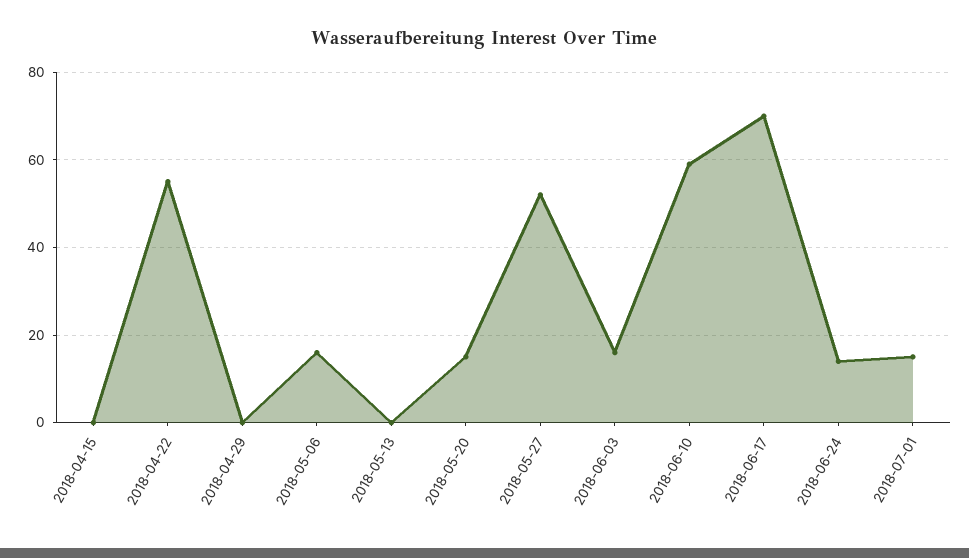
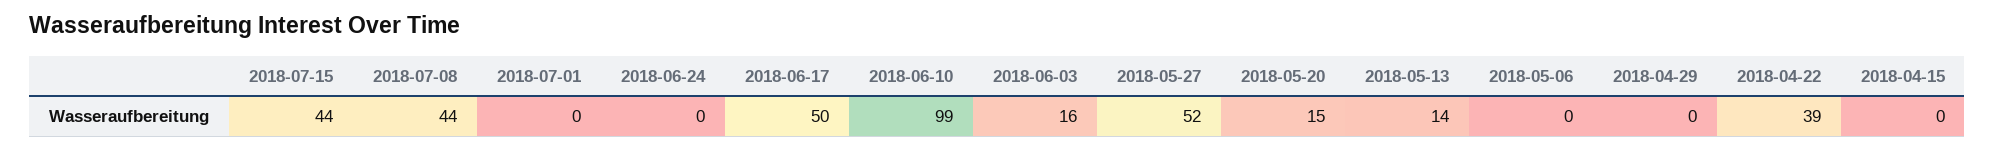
2018-04-22: 55 -> 39
2018-05-06: 15 -> 0
2018-05-13: 0 -> 14
2018-06-10: 60 -> 99
2018-06-17: 70 -> 50
2018-06-24: 15 -> 0
2018-07-01: 15 -> 0
2018-07-15: none -> 44
2018-07-08: none -> 44

